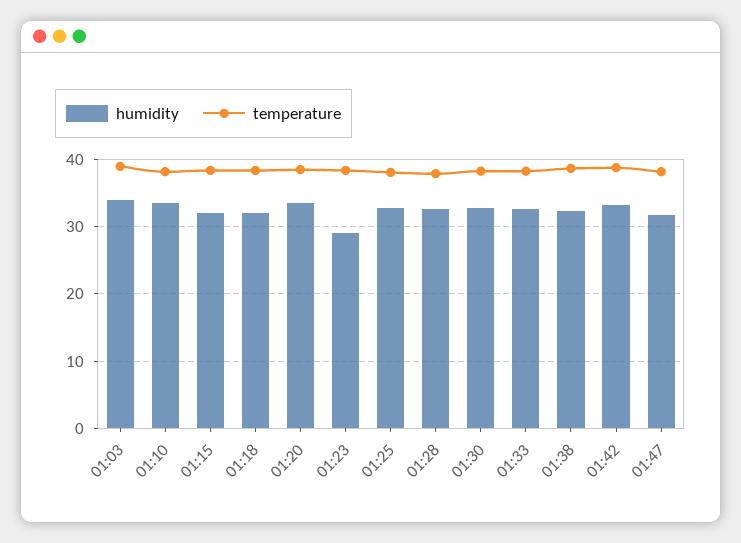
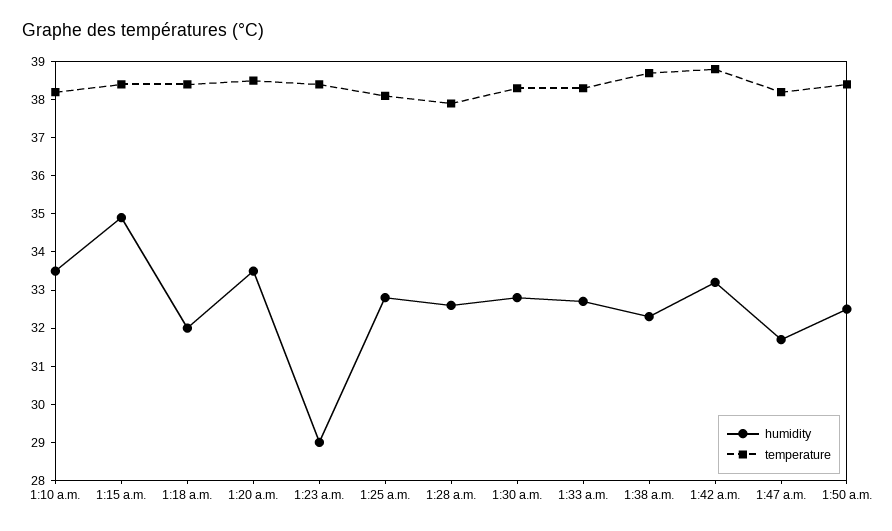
humidity, 01:03: 34 -> none
temperature, 01:03: 39 -> none
humidity, 01:15: 32 -> 35
humidity, 1:50 a.m.: none -> 32.5
temperature, 1:50 a.m.: none -> 38.5

